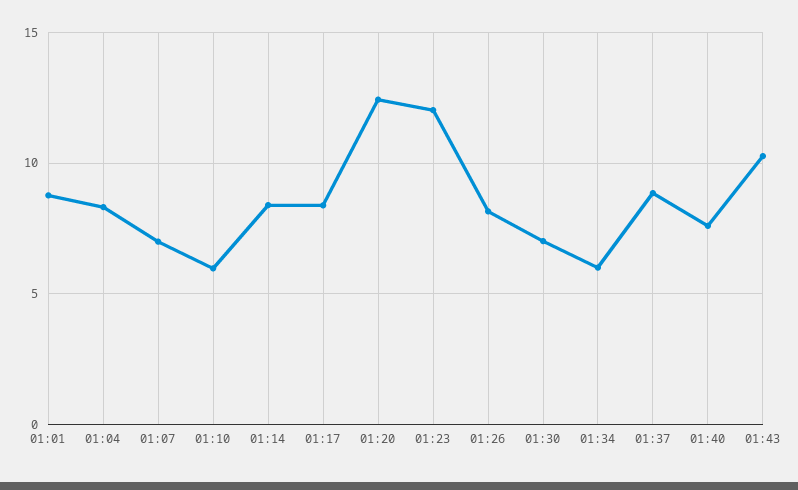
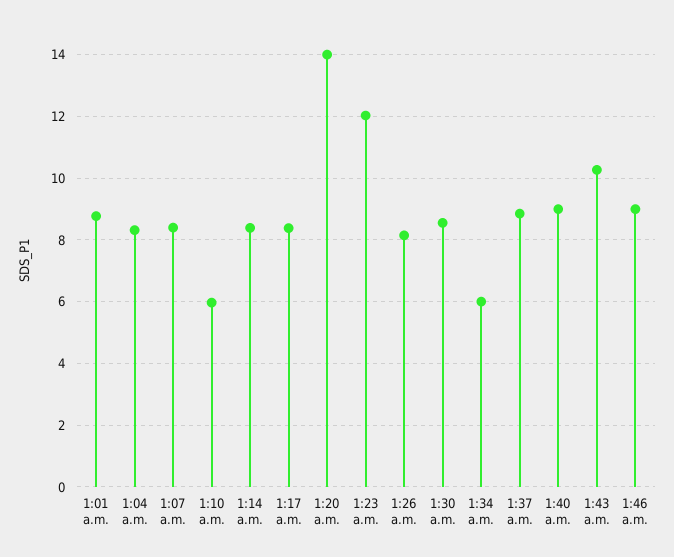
01:07: 7 -> 8.4
01:20: 12.5 -> 14
01:30: 7 -> 8.6
01:40: 7.5 -> 9
1:46 a.m.: none -> 9

